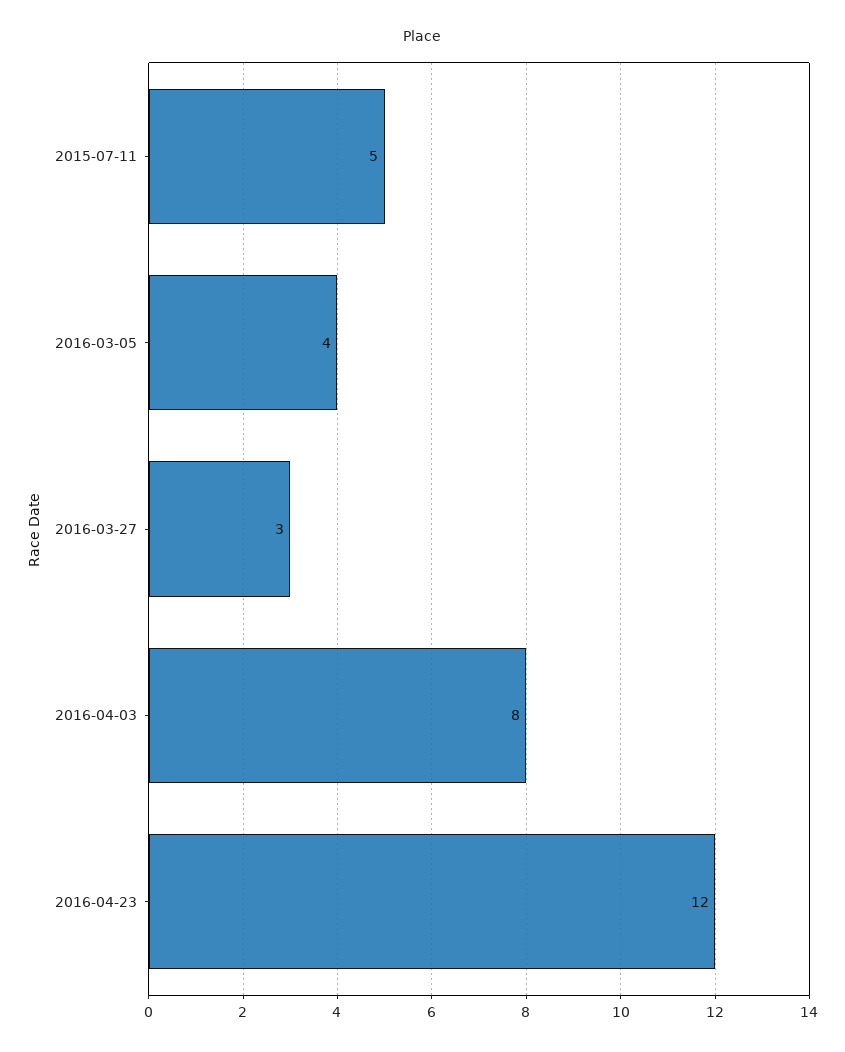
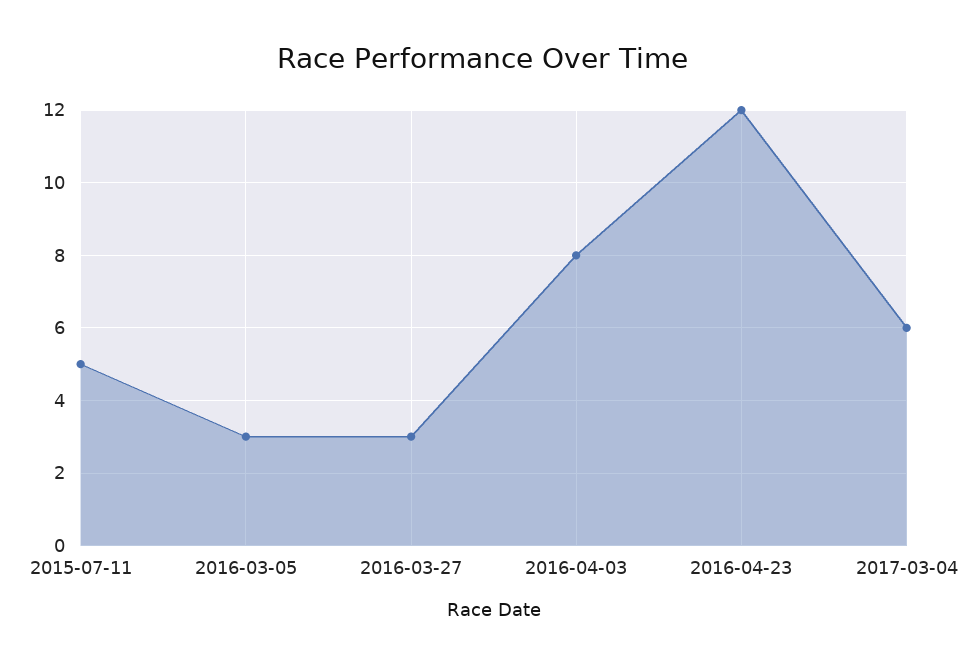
2016-03-05: 4 -> 3
2017-03-04: none -> 6

